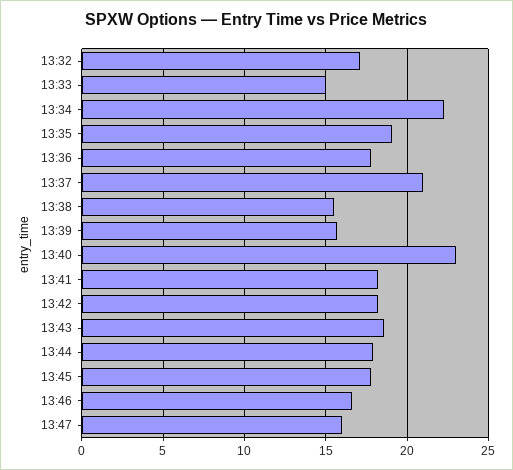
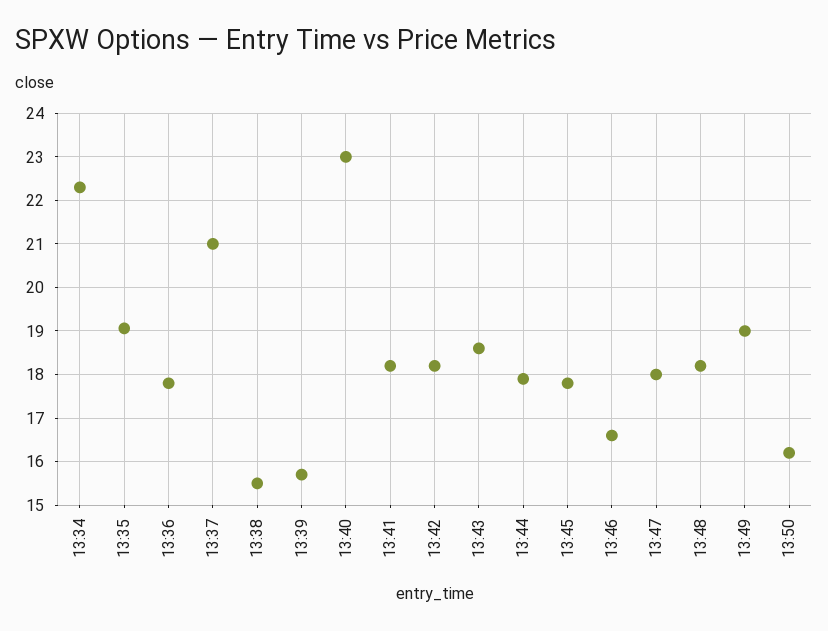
13:32: 17 -> none
13:33: 15 -> none
13:47: 16 -> 18
13:48: none -> 18.2
13:49: none -> 19
13:50: none -> 16.2

